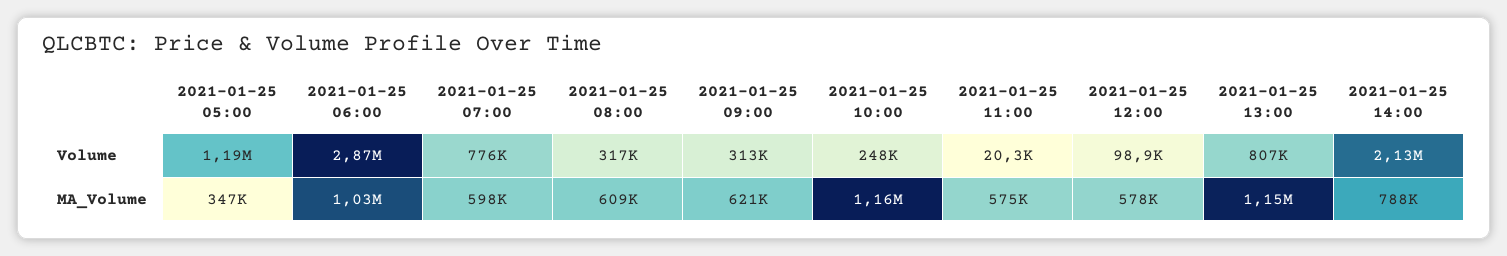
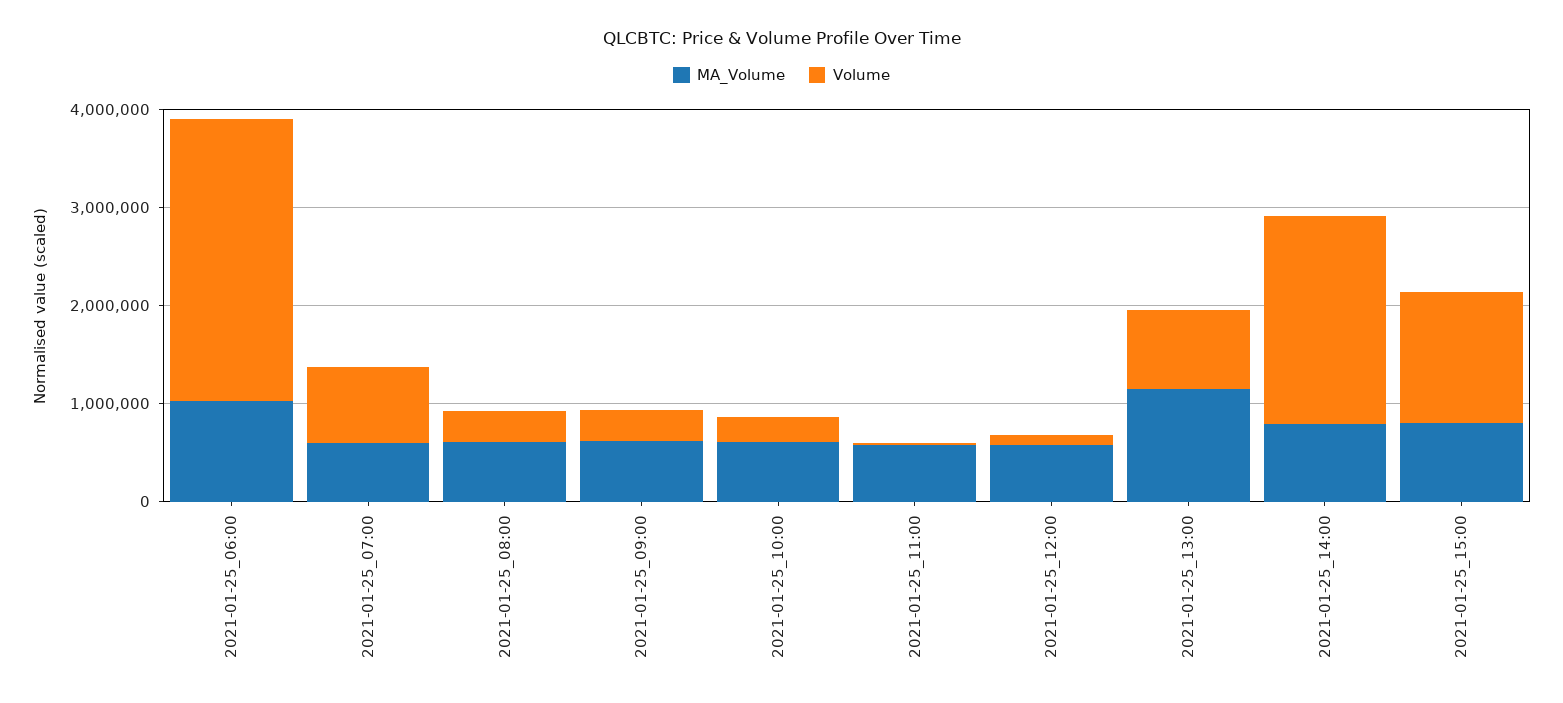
Volume, 2021-01-25 05:00: 1190000 -> none
MA_Volume, 2021-01-25 05:00: 347000 -> none
MA_Volume, 2021-01-25 10:00: 1160000 -> 600000
MA_Volume, 2021-01-25_15:00: none -> 800000
Volume, 2021-01-25_15:00: none -> 1400000

